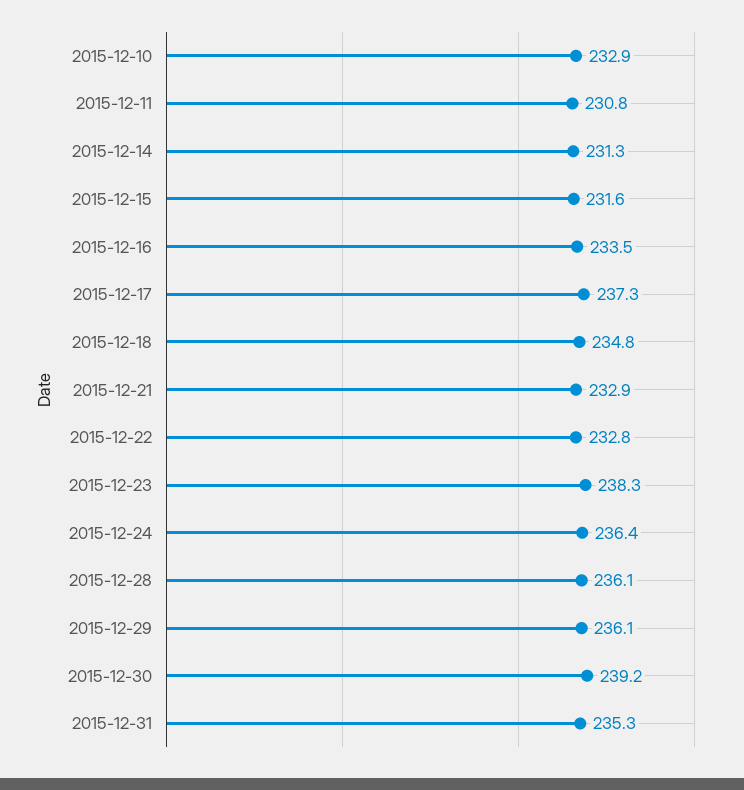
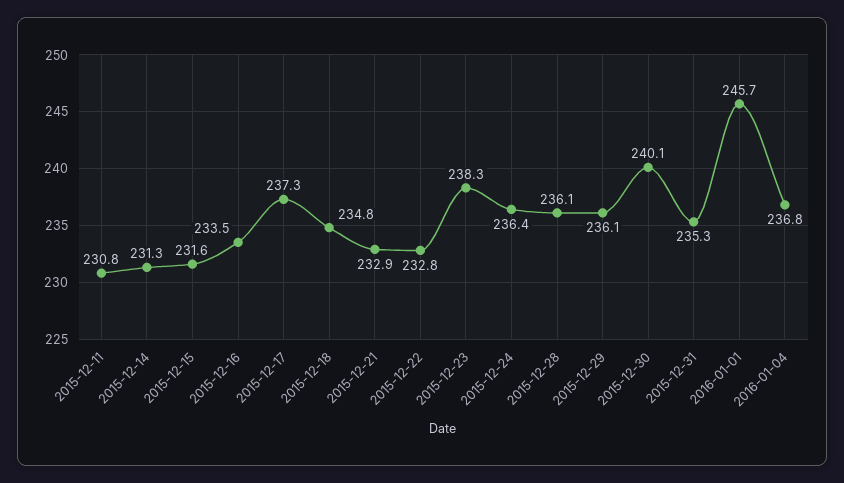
2015-12-10: 232.9 -> none
2015-12-30: 239.2 -> 240.1
2016-01-01: none -> 245.7
2016-01-04: none -> 236.8

